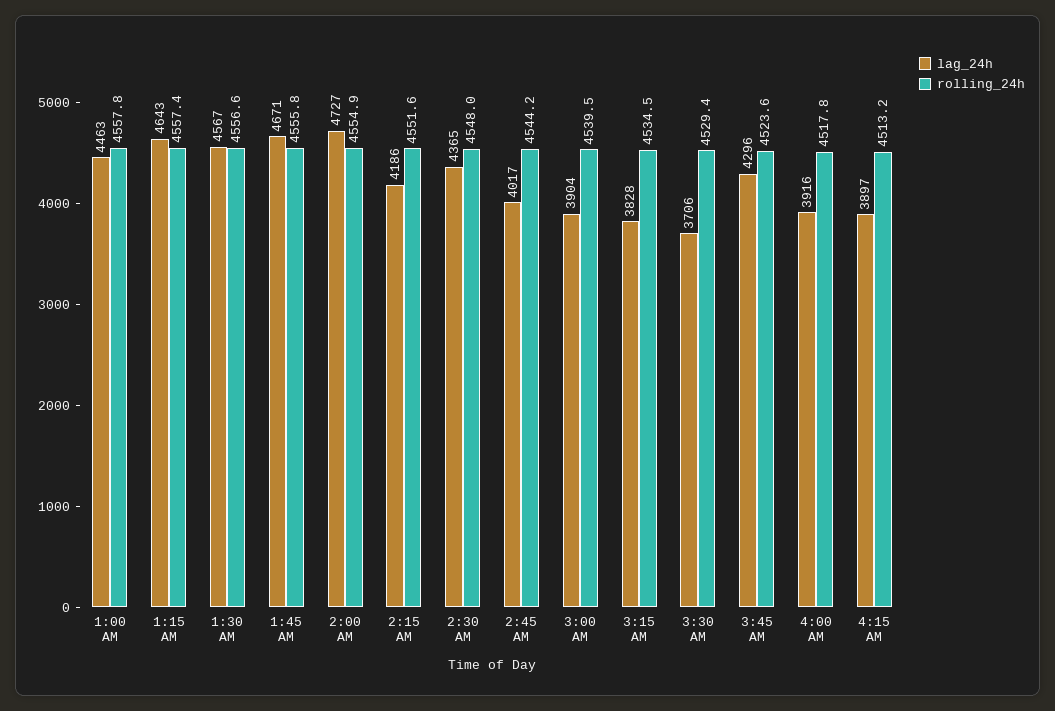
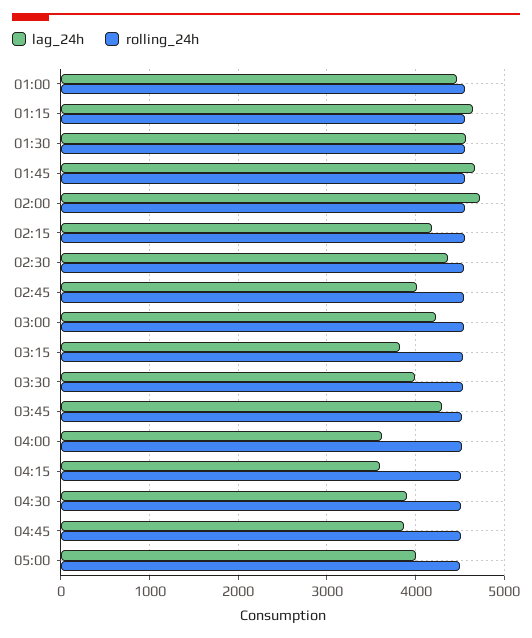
lag_24h, 3:00 AM: 3904 -> 4200
lag_24h, 3:30 AM: 3706 -> 4000
lag_24h, 4:00 AM: 3916 -> 3600
lag_24h, 4:15 AM: 3897 -> 3600
lag_24h, 04:30: none -> 3900
rolling_24h, 04:30: none -> 4500
lag_24h, 04:45: none -> 3900
rolling_24h, 04:45: none -> 4500
lag_24h, 05:00: none -> 4000
rolling_24h, 05:00: none -> 4500

